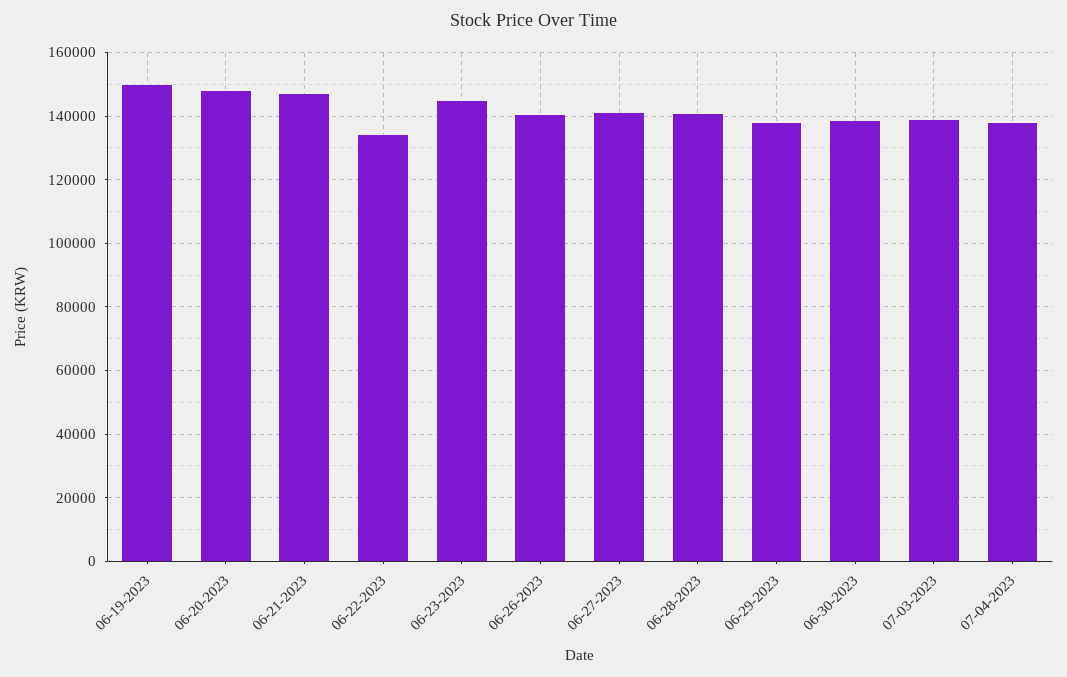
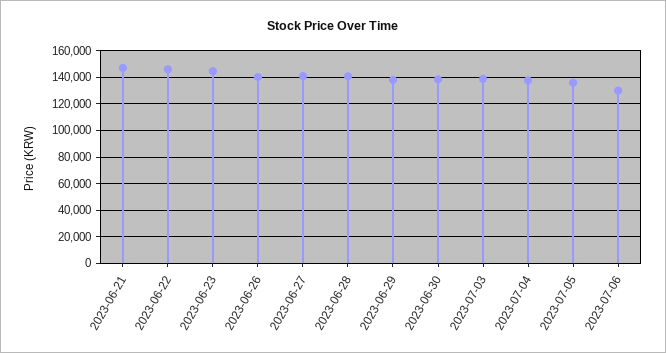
06-19-2023: 150000 -> none
06-20-2023: 148000 -> none
06-22-2023: 134000 -> 145000
2023-07-05: none -> 135000
2023-07-06: none -> 130000

